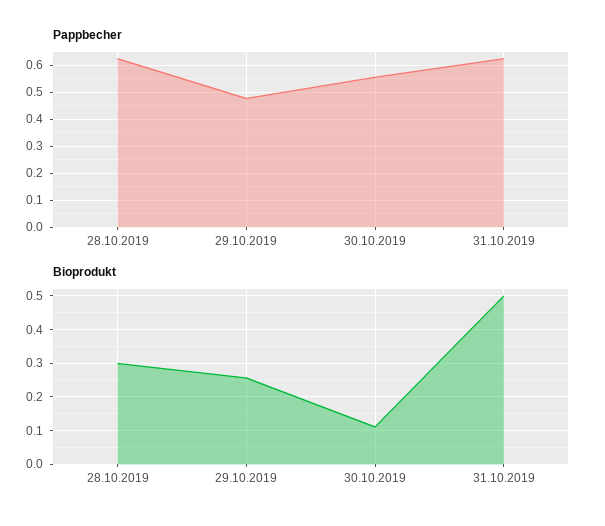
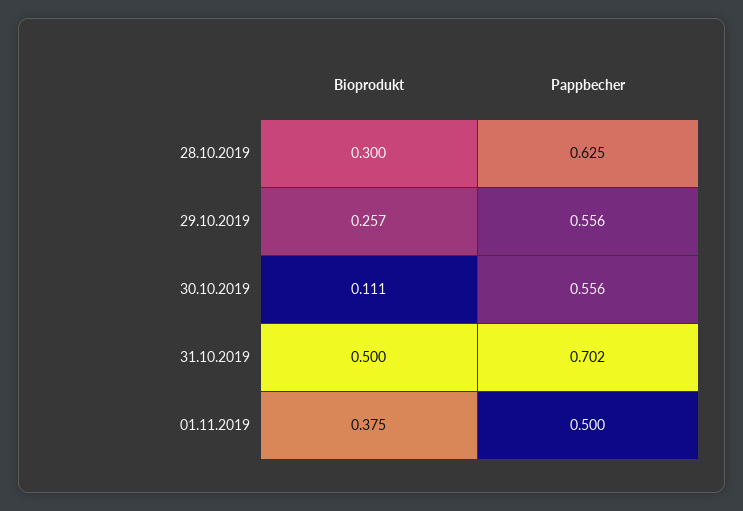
Pappbecher, 29.10.2019: 0.475 -> 0.556
Pappbecher, 31.10.2019: 0.625 -> 0.702
Bioprodukt, 01.11.2019: none -> 0.375
Pappbecher, 01.11.2019: none -> 0.5

